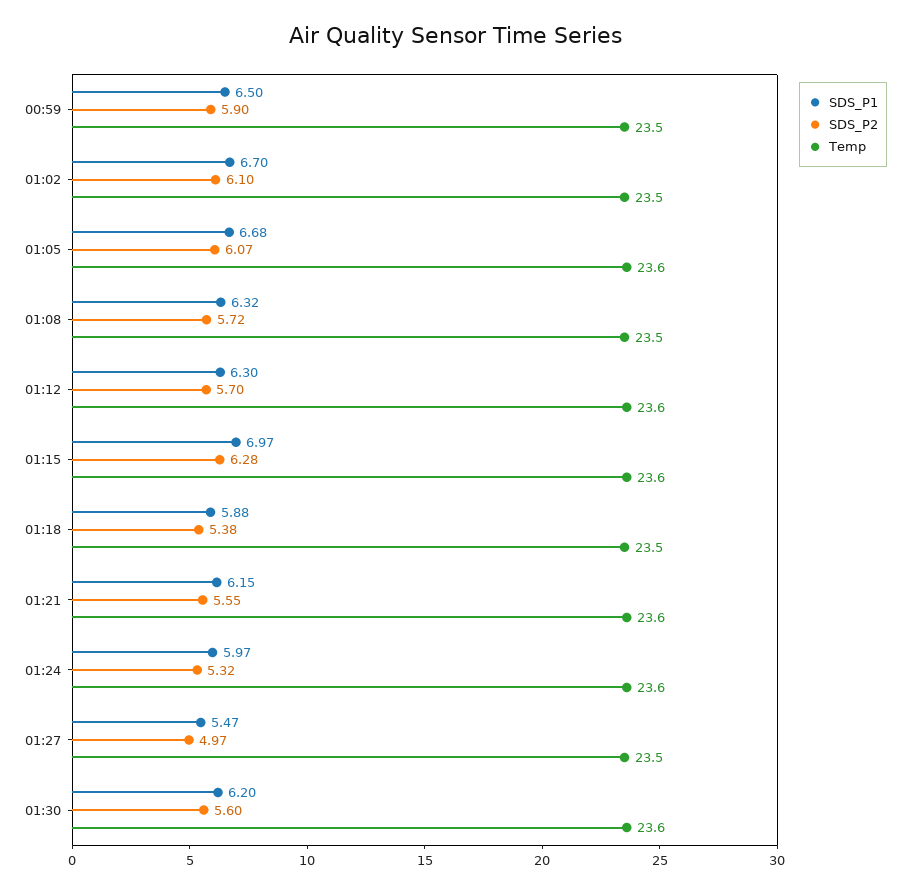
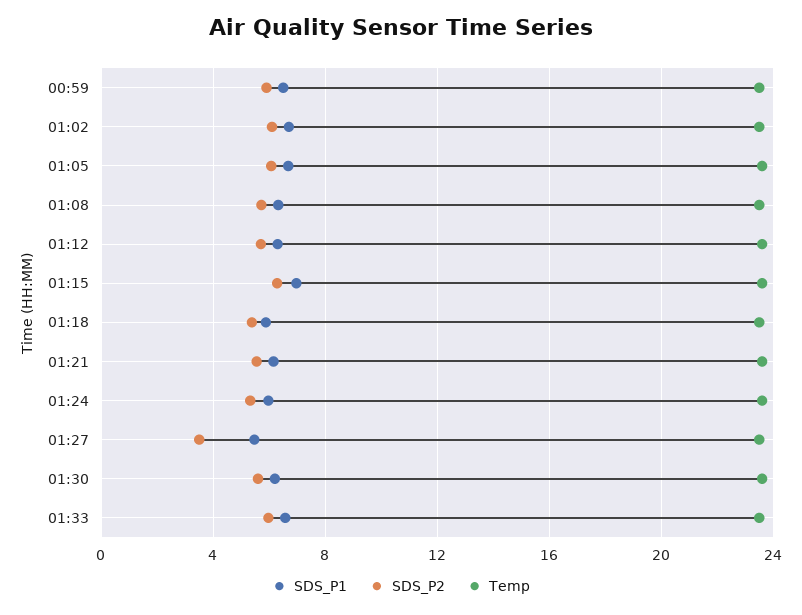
SDS_P2, 01:27: 4.97 -> 3.5
SDS_P1, 01:33: none -> 6.5
SDS_P2, 01:33: none -> 6
Temp, 01:33: none -> 23.5

